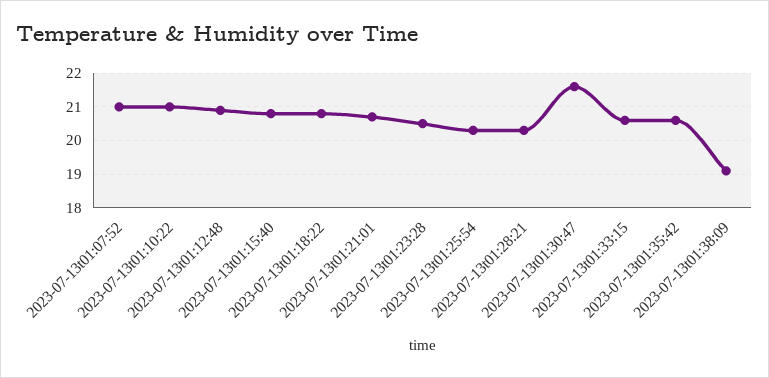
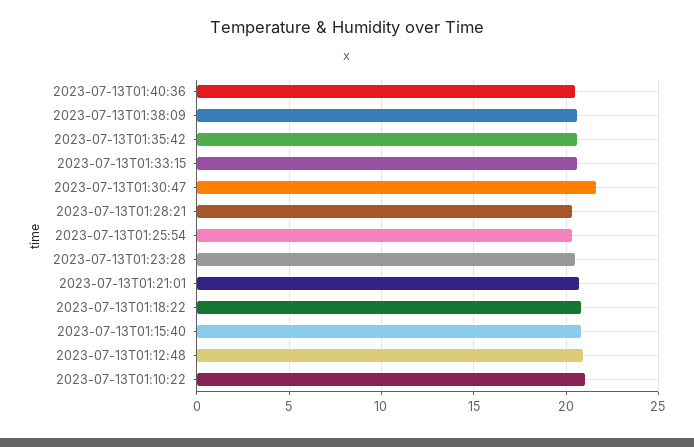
2023-07-13t01:07:52: 21 -> none
2023-07-13t01:38:09: 19 -> 20.5
2023-07-13T01:40:36: none -> 20.5

